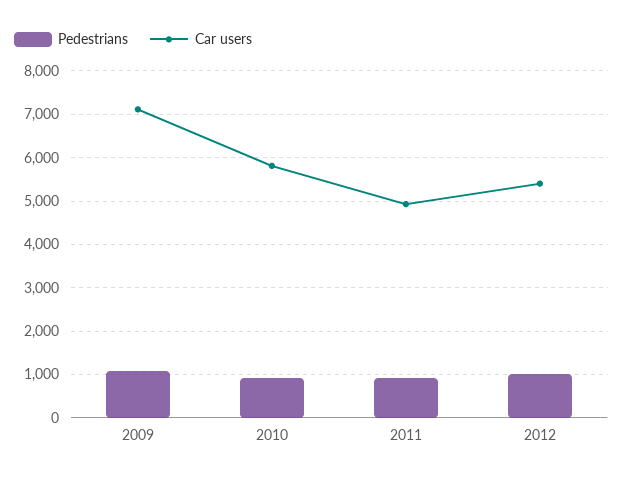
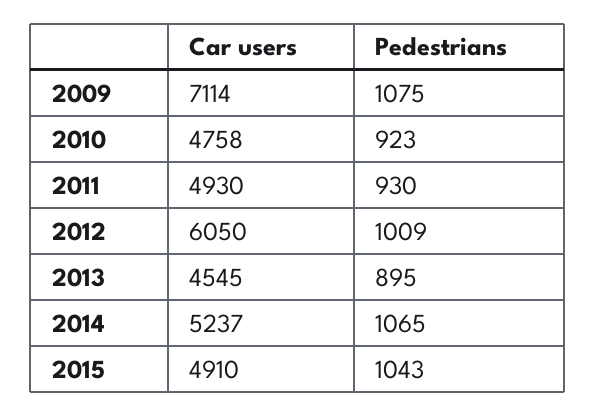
Car users, 2010: 5800 -> 4758
Car users, 2012: 5400 -> 6050
Car users, 2013: none -> 4545
Pedestrians, 2013: none -> 895
Car users, 2014: none -> 5237
Pedestrians, 2014: none -> 1065
Car users, 2015: none -> 4910
Pedestrians, 2015: none -> 1043

